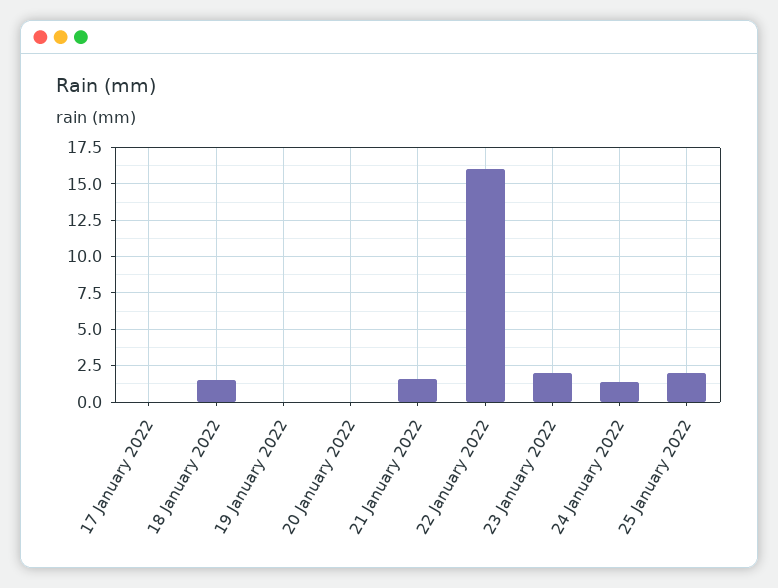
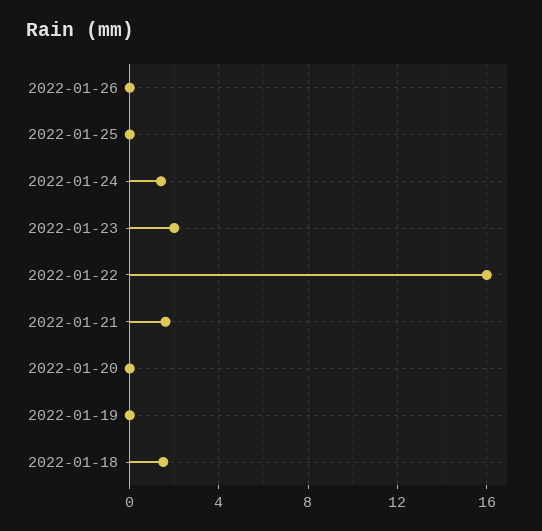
17 January 2022: 0 -> none
25 January 2022: 2 -> 0
2022-01-26: none -> 0

